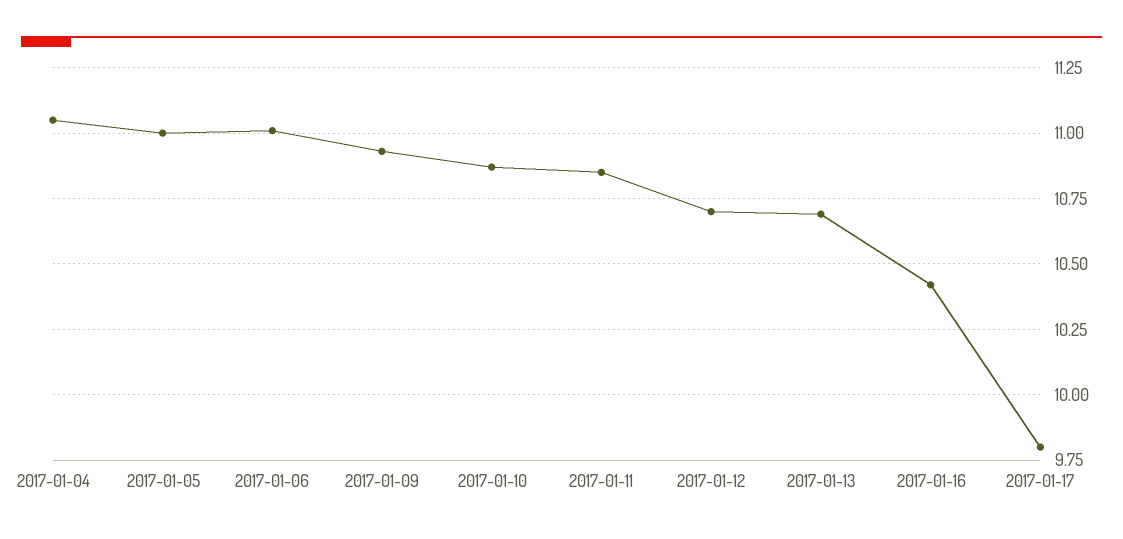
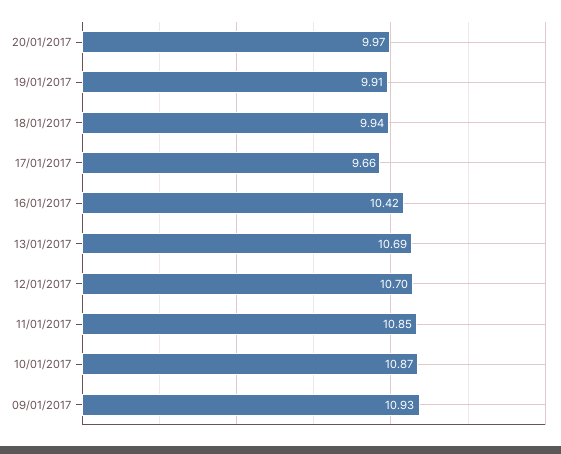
2017-01-04: 11.05 -> none
2017-01-05: 11 -> none
2017-01-06: 11 -> none
2017-01-17: 9.8 -> 9.66
20/01/2017: none -> 9.97
19/01/2017: none -> 9.91
18/01/2017: none -> 9.94

